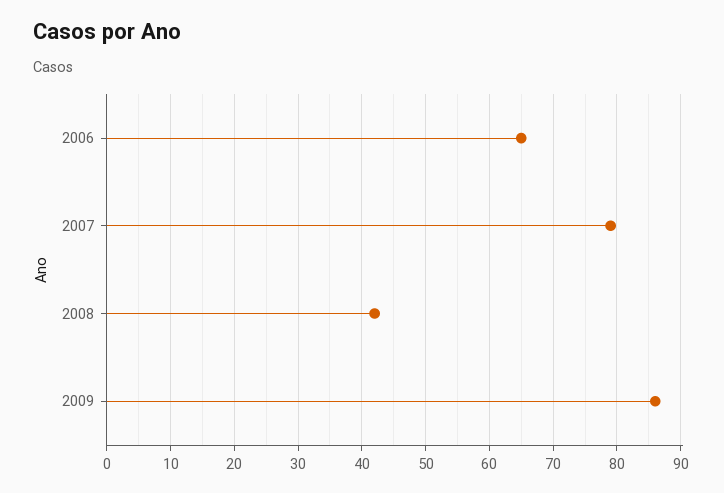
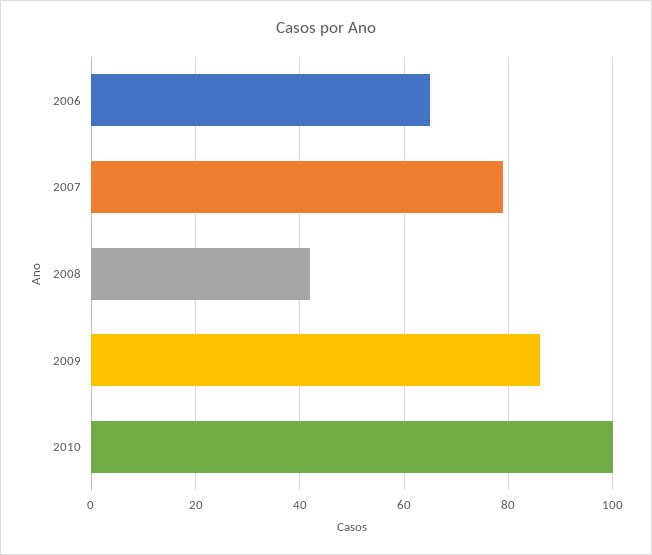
2010: none -> 100

